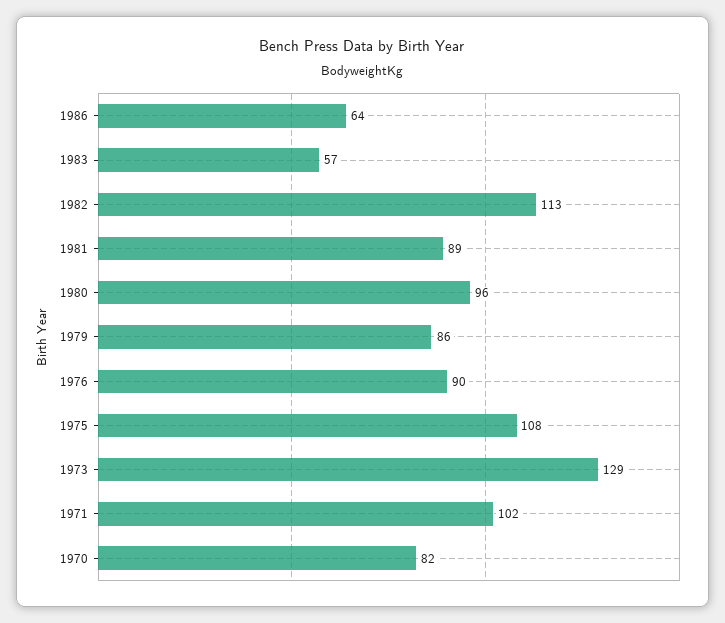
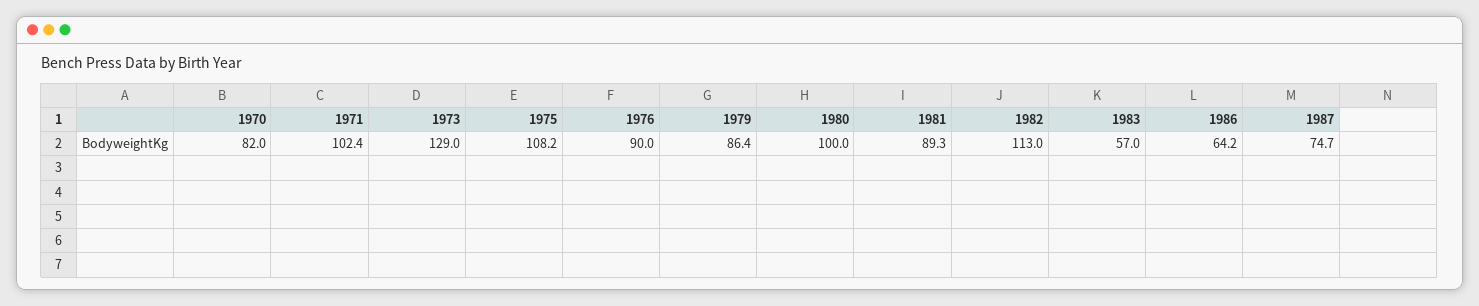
1980: 96 -> 100
1987: none -> 74.7

